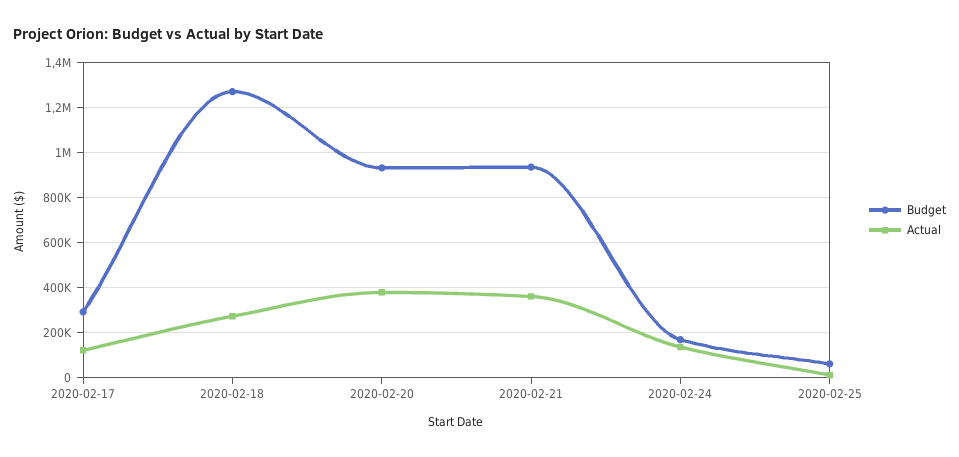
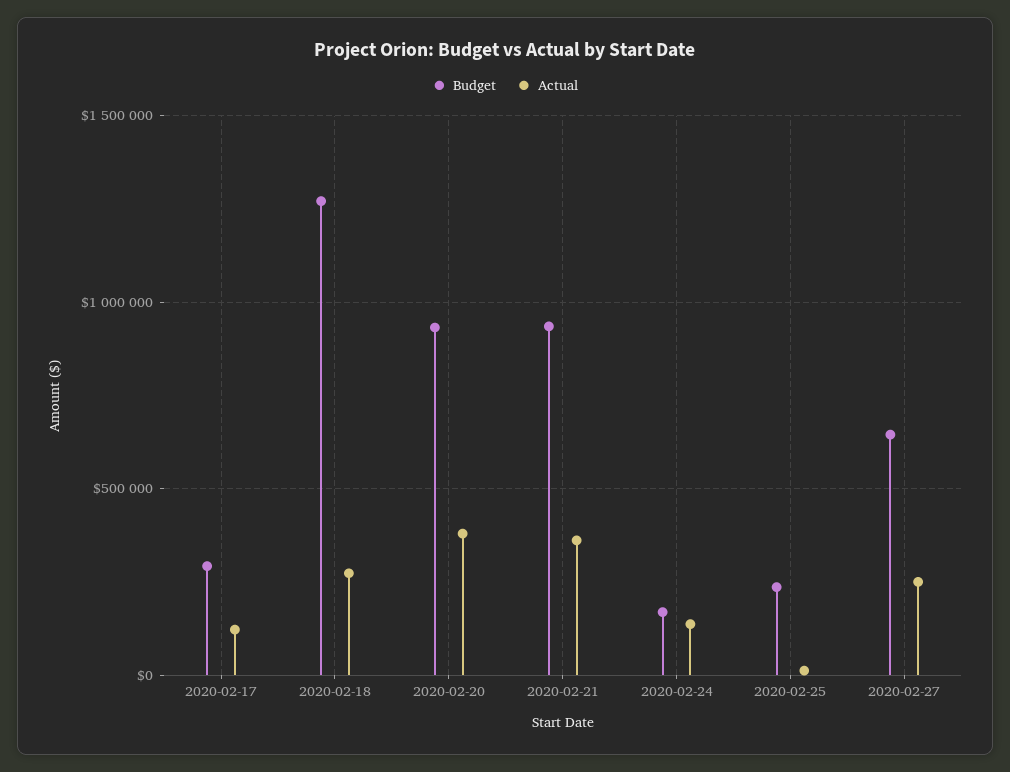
Budget, 2020-02-25: 50000 -> 250000
Budget, 2020-02-27: none -> 650000
Actual, 2020-02-27: none -> 250000

